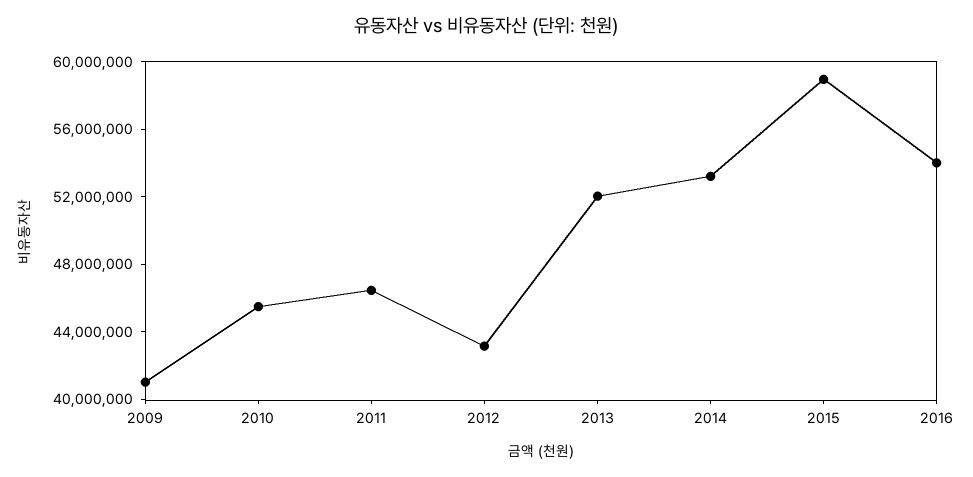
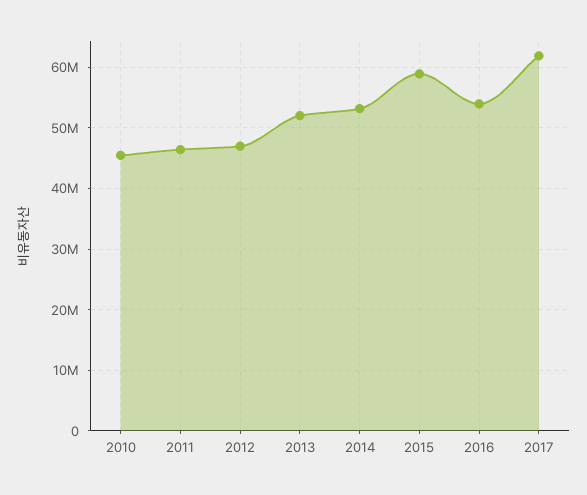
2009: 41000000 -> none
2012: 43000000 -> 47000000
2017: none -> 62000000

